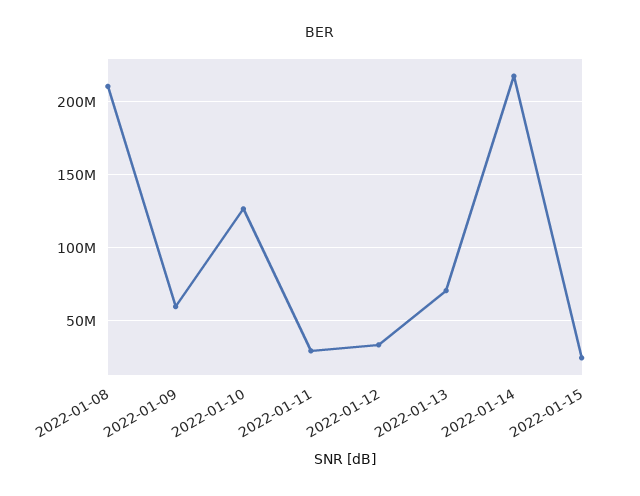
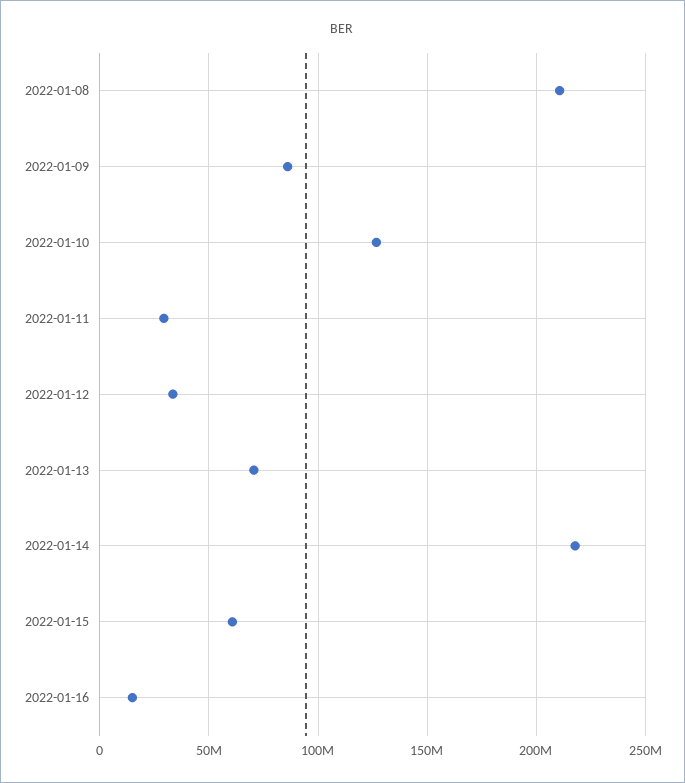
2022-01-09: 60000000 -> 85000000
2022-01-15: 25000000 -> 60000000
2022-01-16: none -> 15000000

